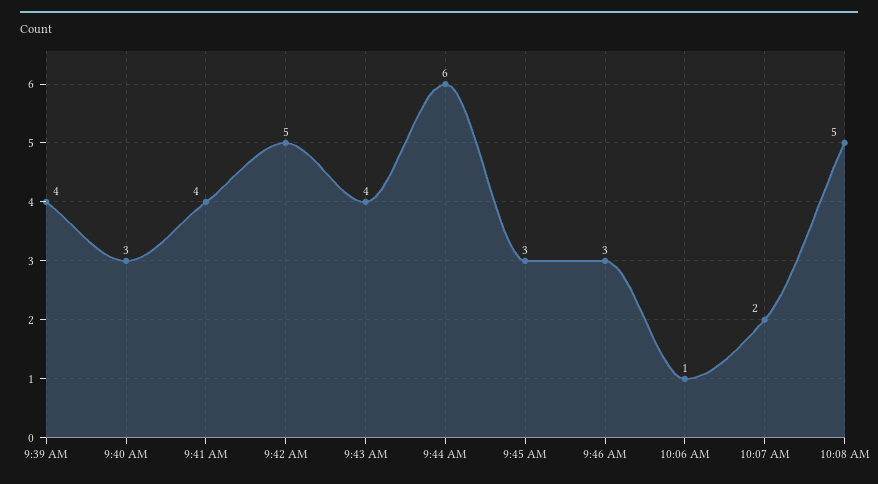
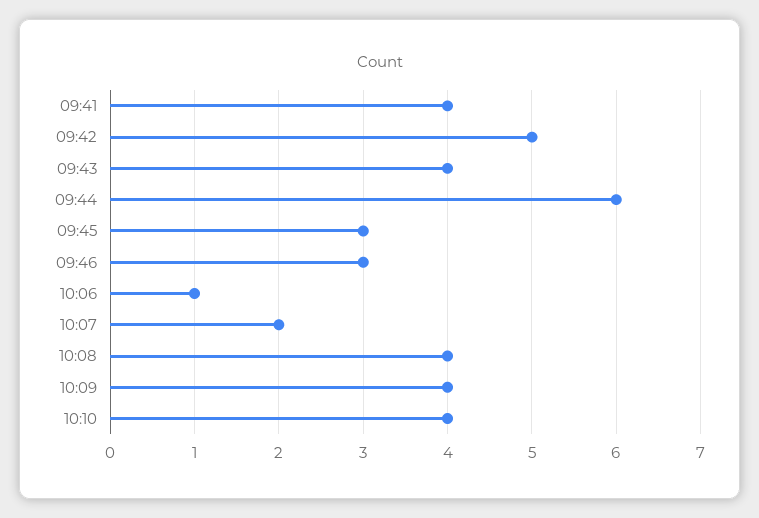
9:39 AM: 4 -> none
9:40 AM: 3 -> none
10:08 AM: 5 -> 4
10:09: none -> 4
10:10: none -> 4

